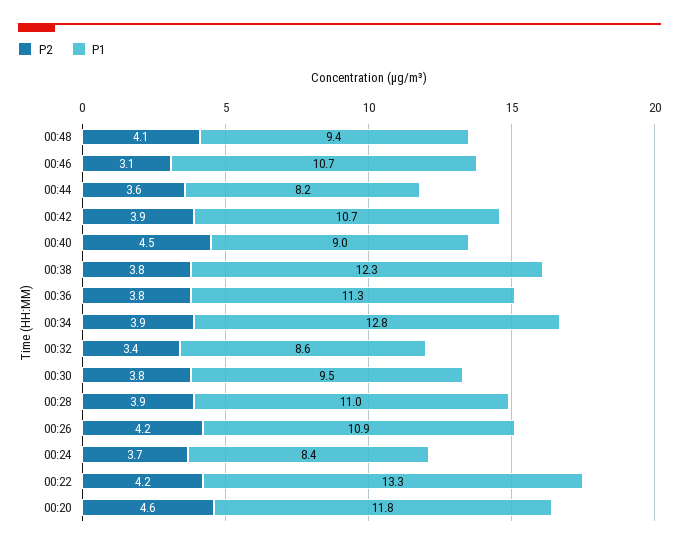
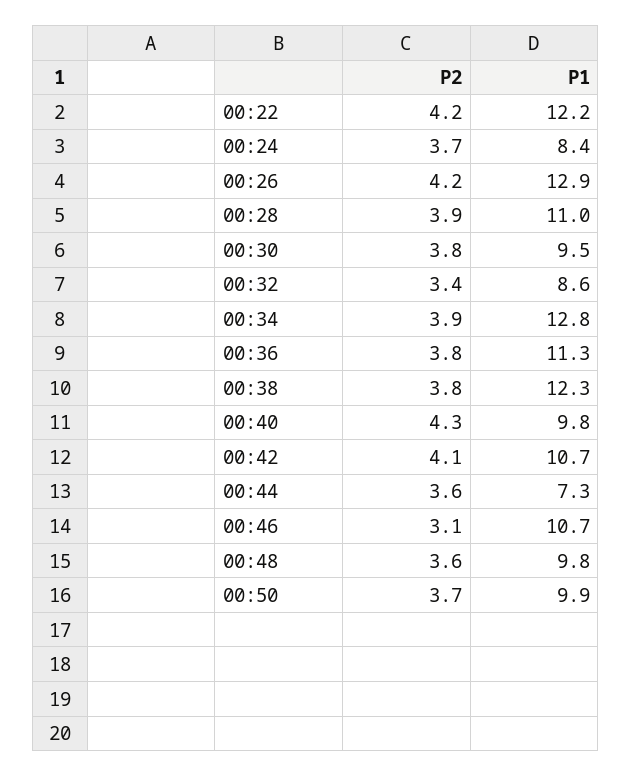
P2, 00:48: 4.1 -> 3.6
P1, 00:48: 9.4 -> 9.8
P1, 00:44: 8.2 -> 7.3
P2, 00:42: 3.9 -> 4.1
P2, 00:40: 4.5 -> 4.3
P1, 00:40: 9 -> 9.8
P1, 00:26: 10.9 -> 12.9
P1, 00:22: 13.3 -> 12.2
P2, 00:20: 4.6 -> none
P1, 00:20: 11.8 -> none
P2, 00:50: none -> 3.7
P1, 00:50: none -> 9.9

